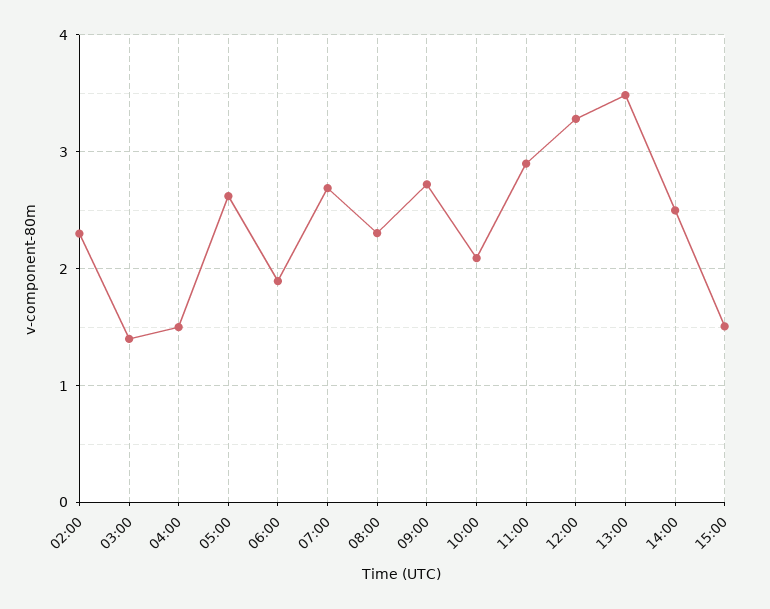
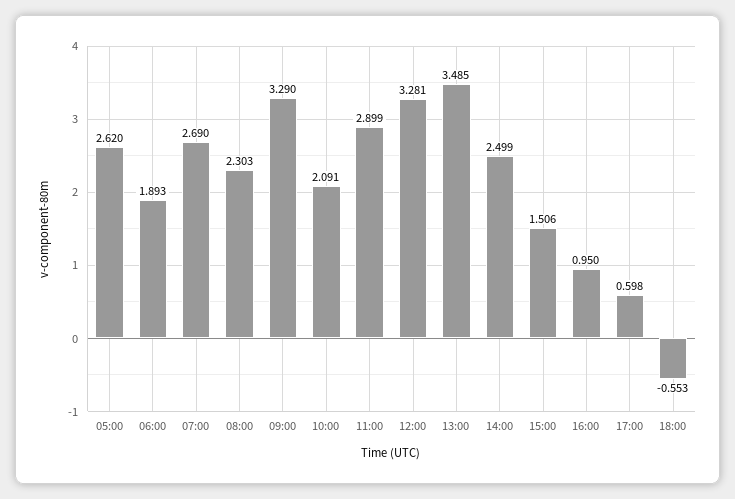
02:00: 2.3 -> none
03:00: 1.4 -> none
04:00: 1.5 -> none
09:00: 2.7 -> 3.29
16:00: none -> 0.95
17:00: none -> 0.598
18:00: none -> -0.553

